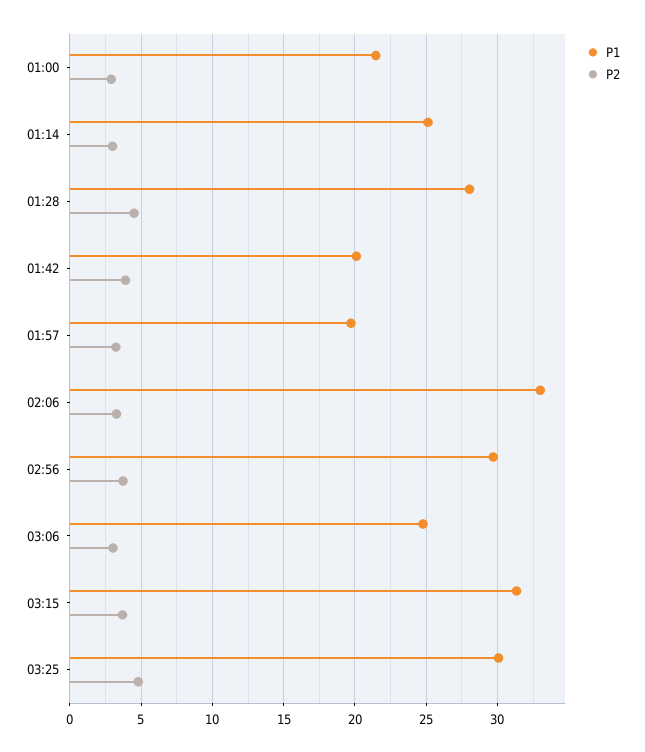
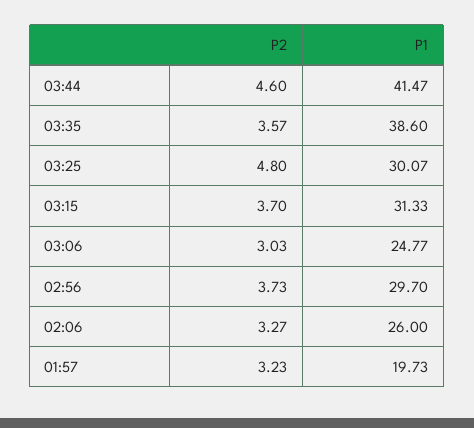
P1, 01:00: 21.5 -> none
P2, 01:00: 3 -> none
P1, 01:14: 25 -> none
P2, 01:14: 3 -> none
P1, 01:28: 28 -> none
P2, 01:28: 4.5 -> none
P1, 01:42: 20 -> none
P2, 01:42: 4 -> none
P1, 02:06: 33 -> 26
P2, 03:44: none -> 4.6
P1, 03:44: none -> 41.47
P2, 03:35: none -> 3.57
P1, 03:35: none -> 38.6

